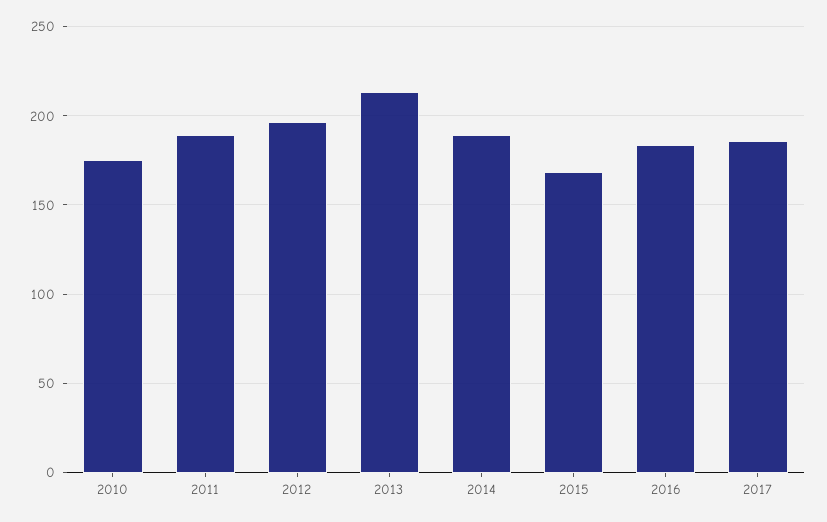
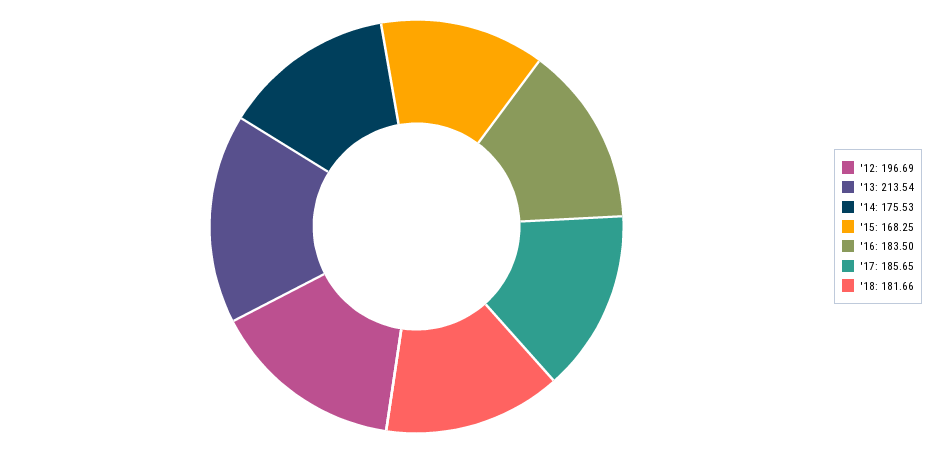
2010: 175 -> none
2011: 190 -> none
2014: 190 -> 175.53
'18: none -> 181.66

